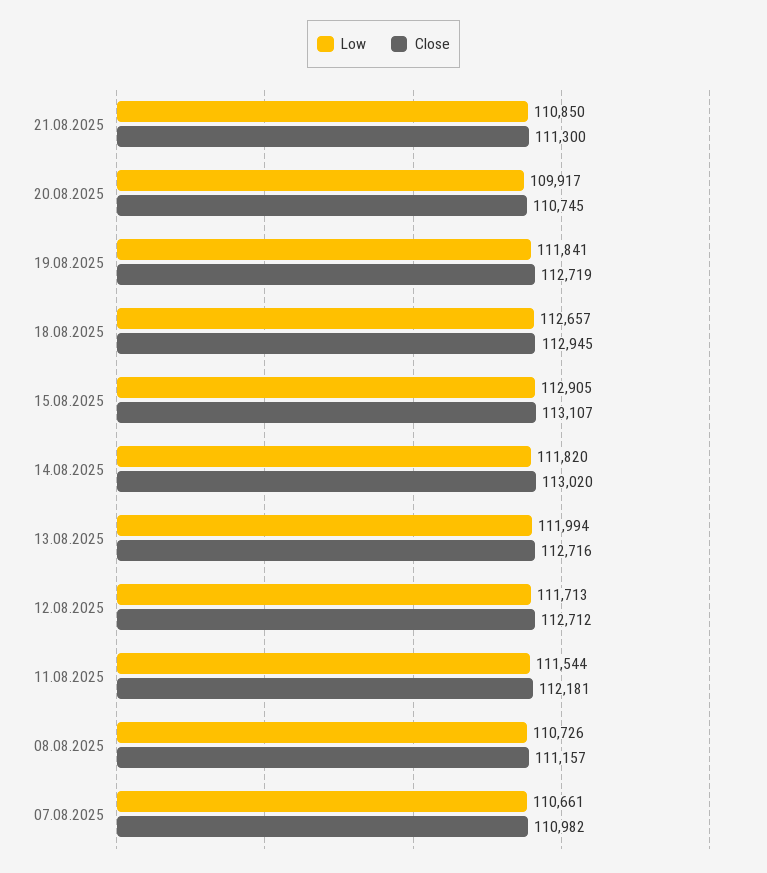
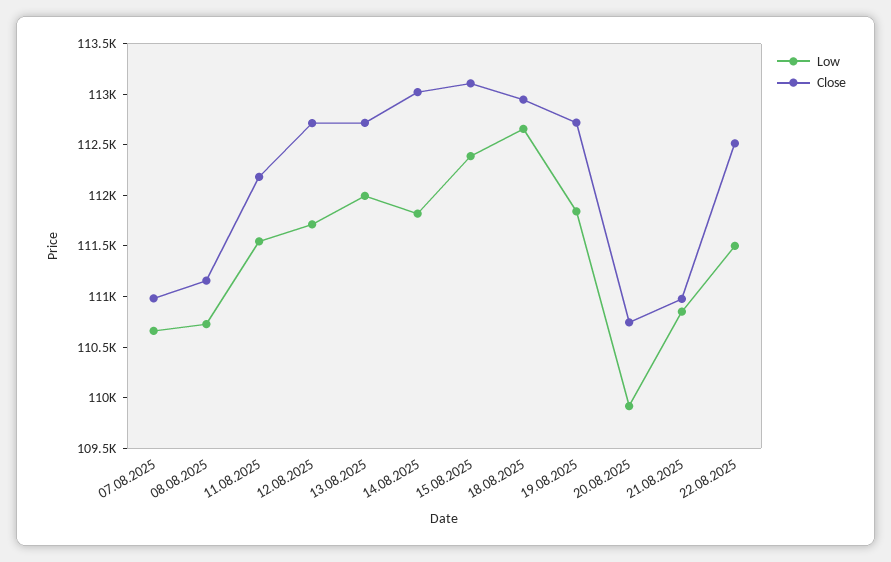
Close, 21.08.2025: 111300 -> 111000
Low, 15.08.2025: 112905 -> 112400
Low, 22.08.2025: none -> 111500
Close, 22.08.2025: none -> 112500

